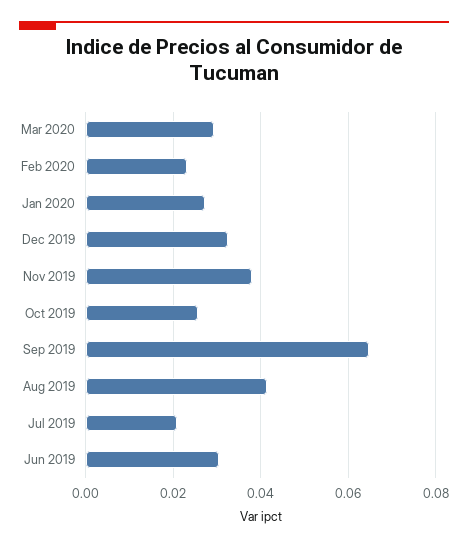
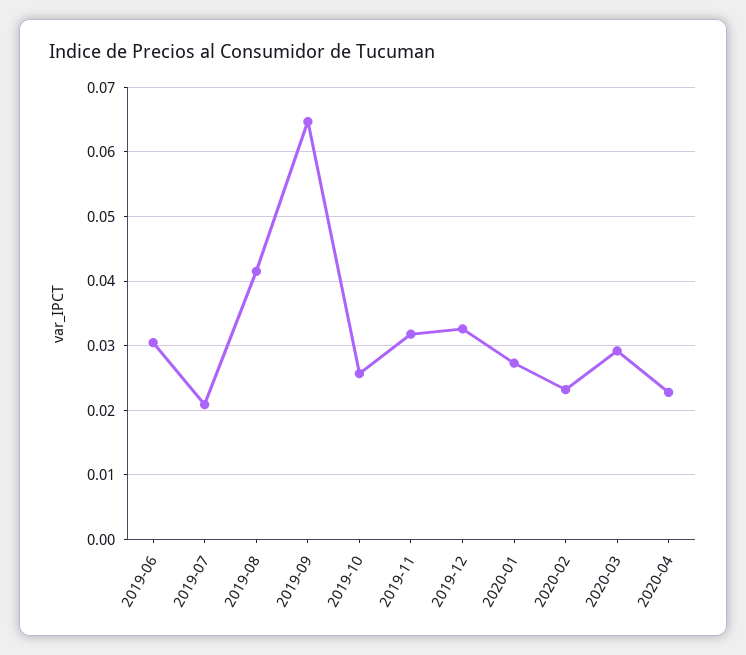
Nov 2019: 0.038 -> 0.032
2020-04: none -> 0.023

